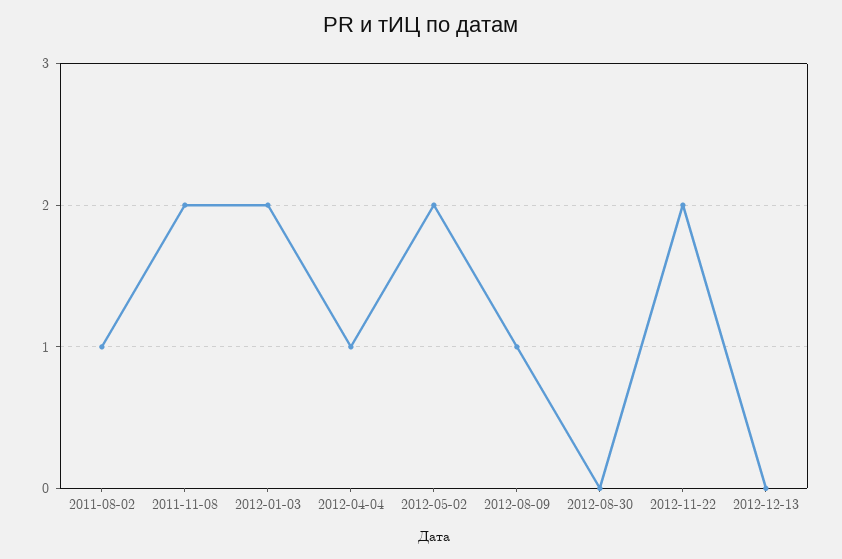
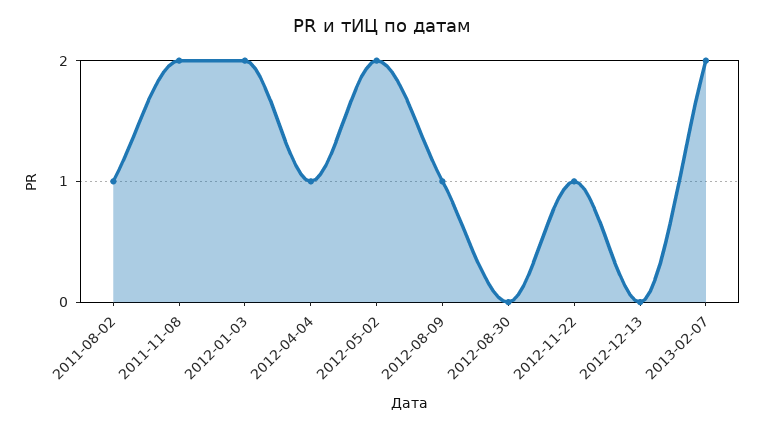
2012-11-22: 2 -> 1
2013-02-07: none -> 2

